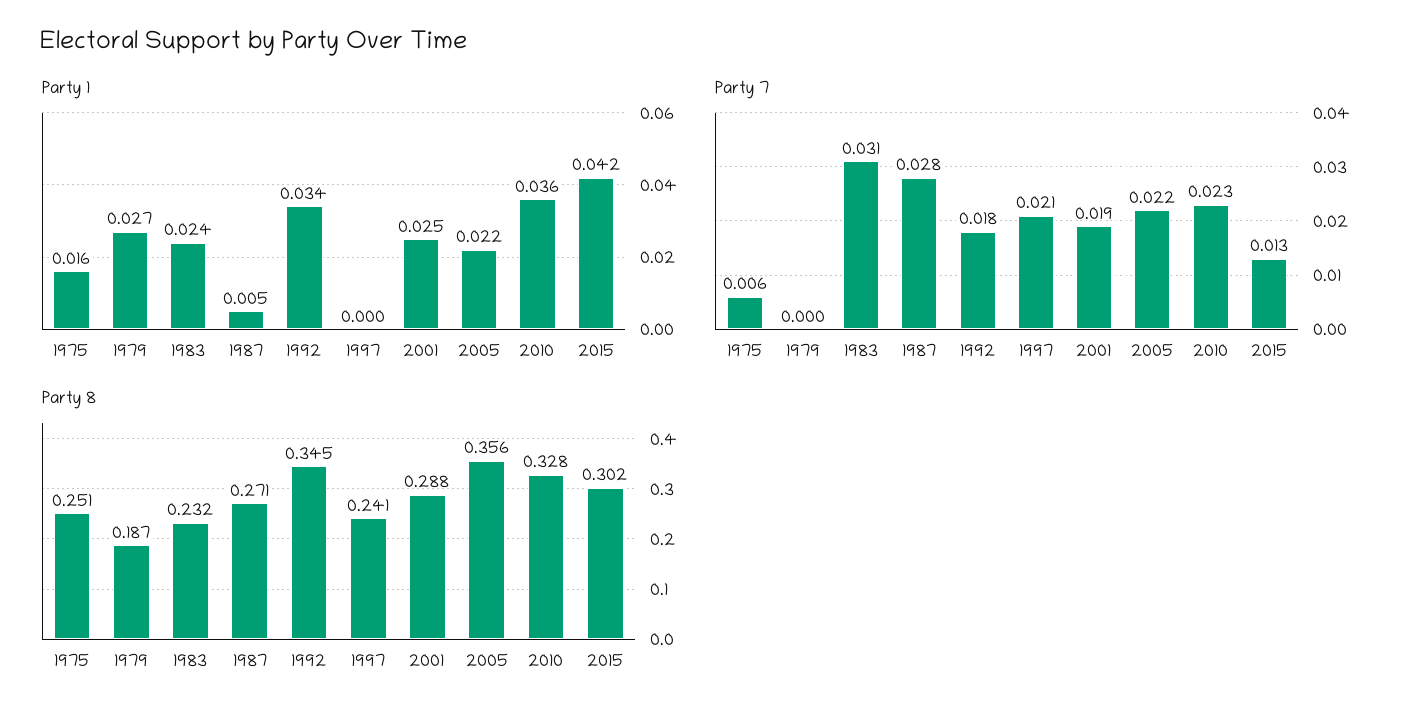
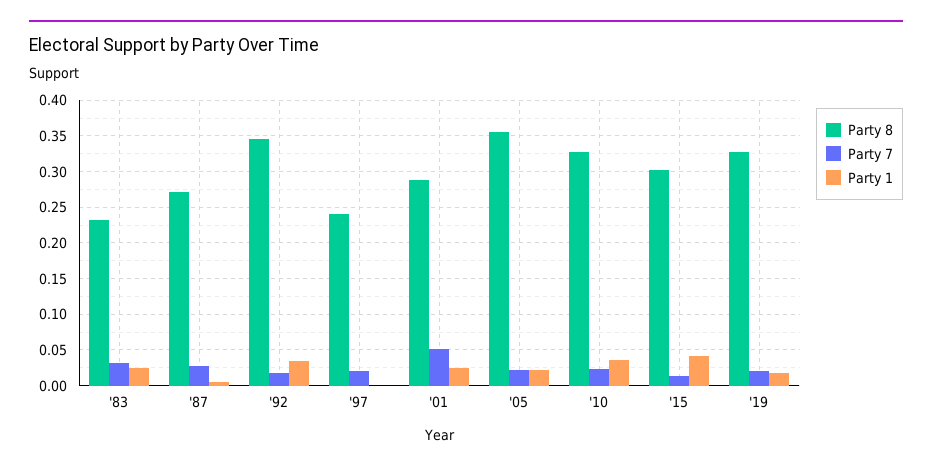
Party 1, 1975: 0.016 -> none
Party 1, 1979: 0.027 -> none
Party 7, 1975: 0.006 -> none
Party 7, 1979: 0 -> none
Party 7, 2001: 0.019 -> 0.05
Party 8, 1975: 0.251 -> none
Party 8, 1979: 0.187 -> none
Party 8, '19: none -> 0.33
Party 7, '19: none -> 0.02
Party 1, '19: none -> 0.02

